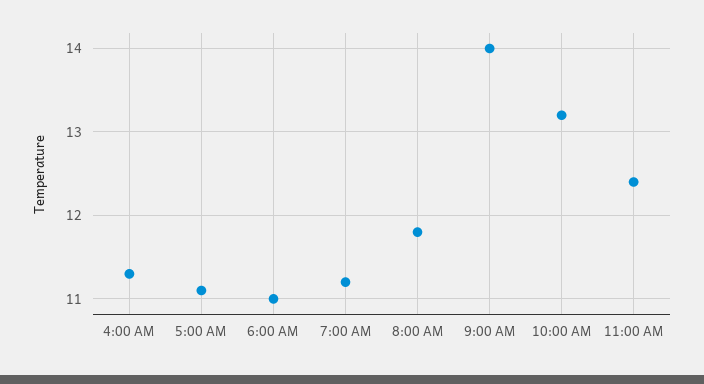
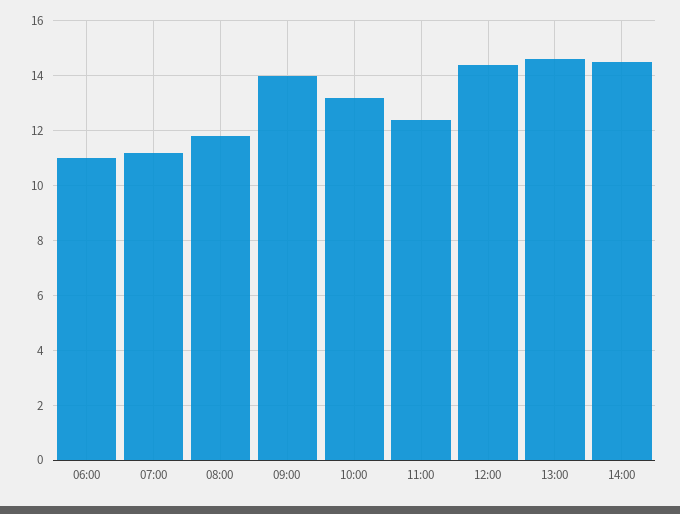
4:00 AM: 11.3 -> none
5:00 AM: 11.1 -> none
12:00: none -> 14.5
13:00: none -> 14.5
14:00: none -> 14.5

